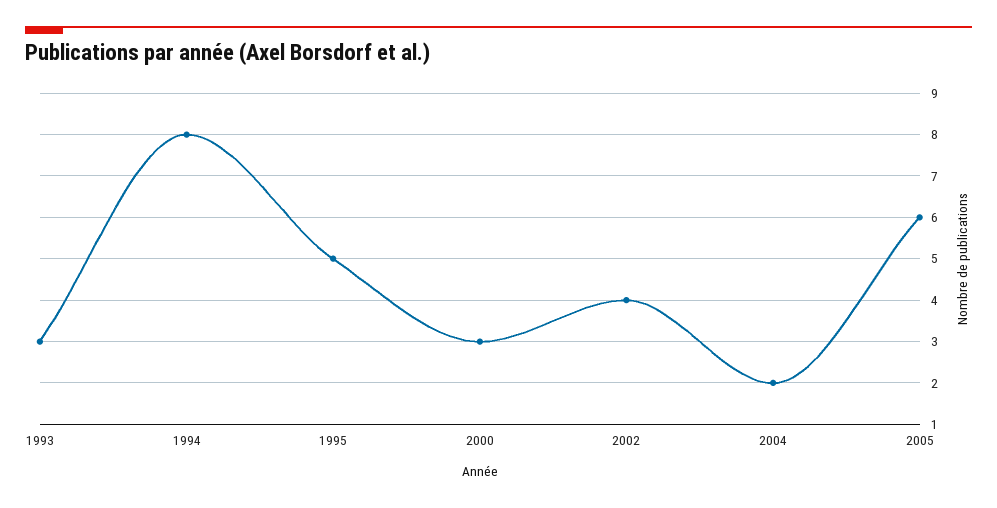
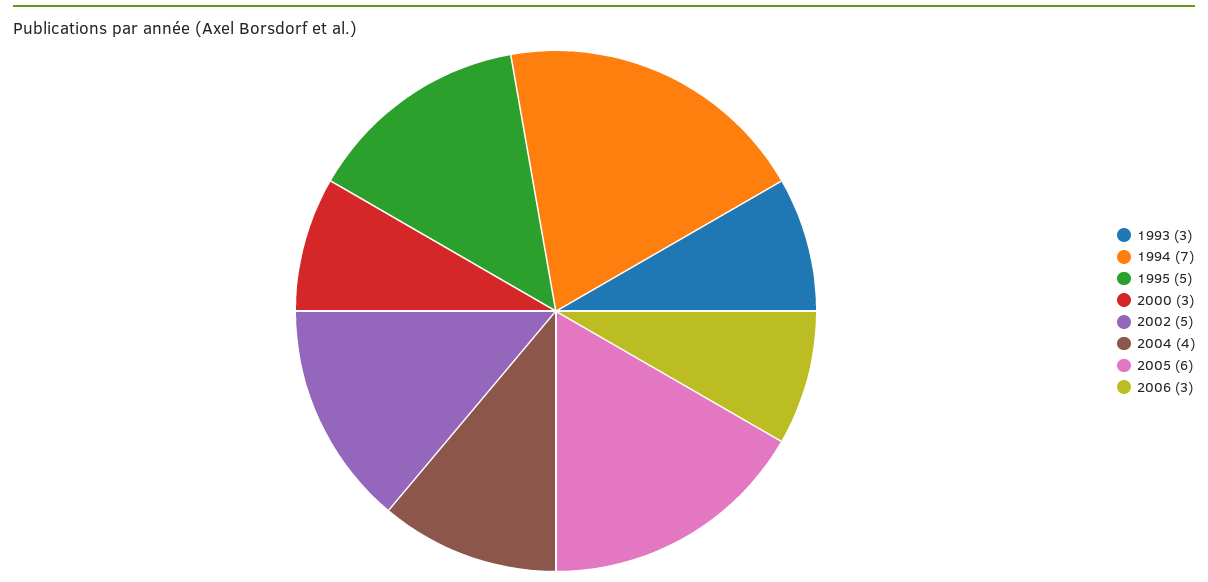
1994: 8 -> 7
2002: 4 -> 5
2004: 2 -> 4
2006: none -> 3

